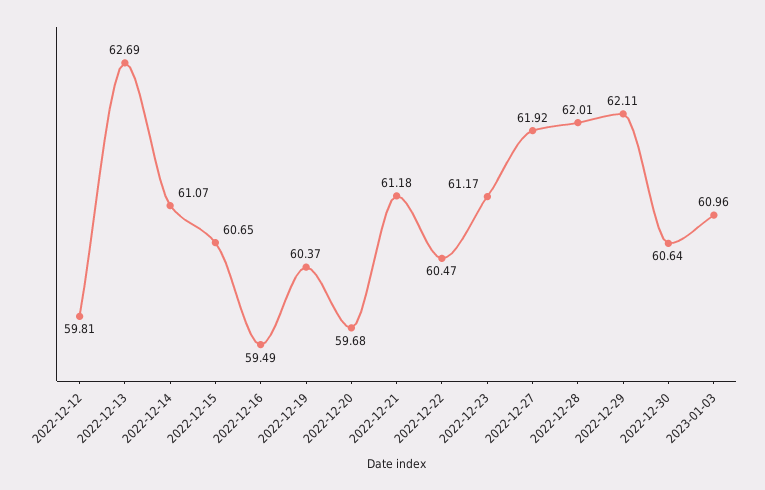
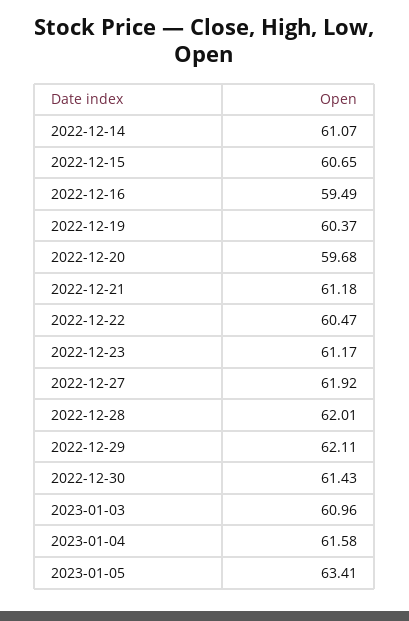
2022-12-12: 59.81 -> none
2022-12-13: 62.69 -> none
2022-12-30: 60.64 -> 61.43
2023-01-04: none -> 61.58
2023-01-05: none -> 63.41

